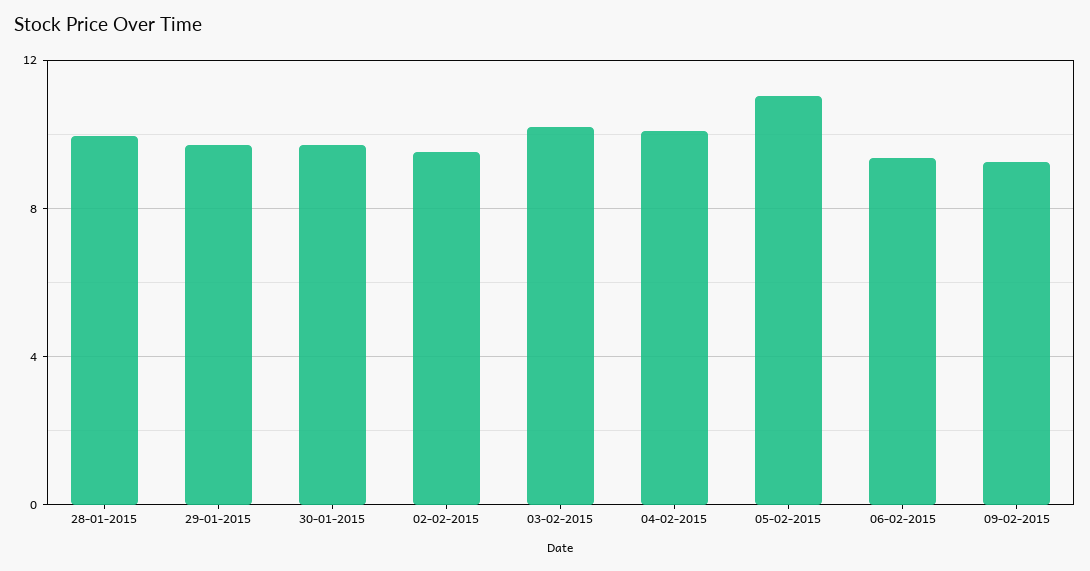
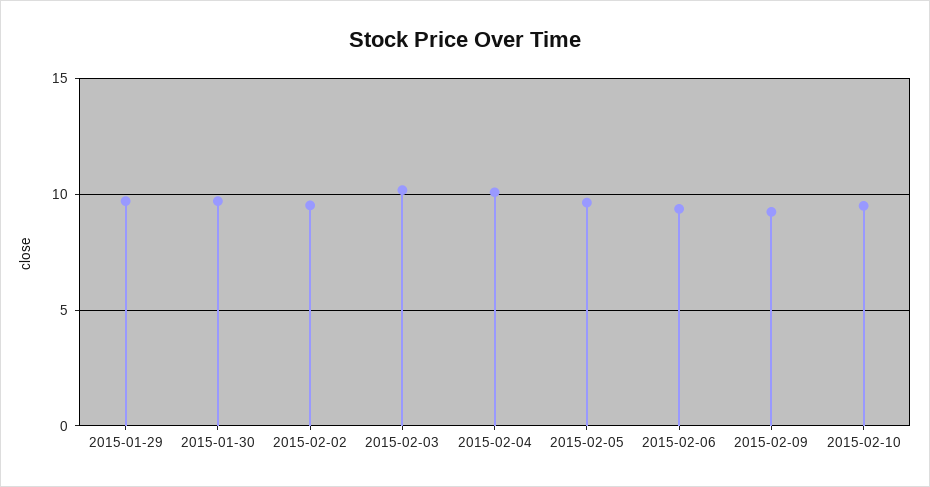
28-01-2015: 10 -> none
05-02-2015: 11 -> 9.5
2015-02-10: none -> 9.5

